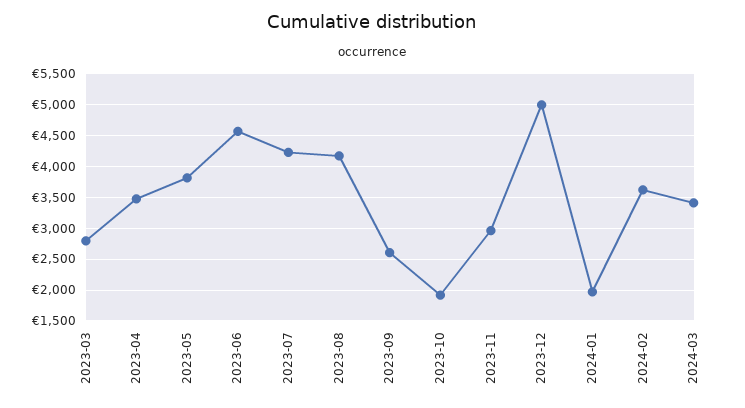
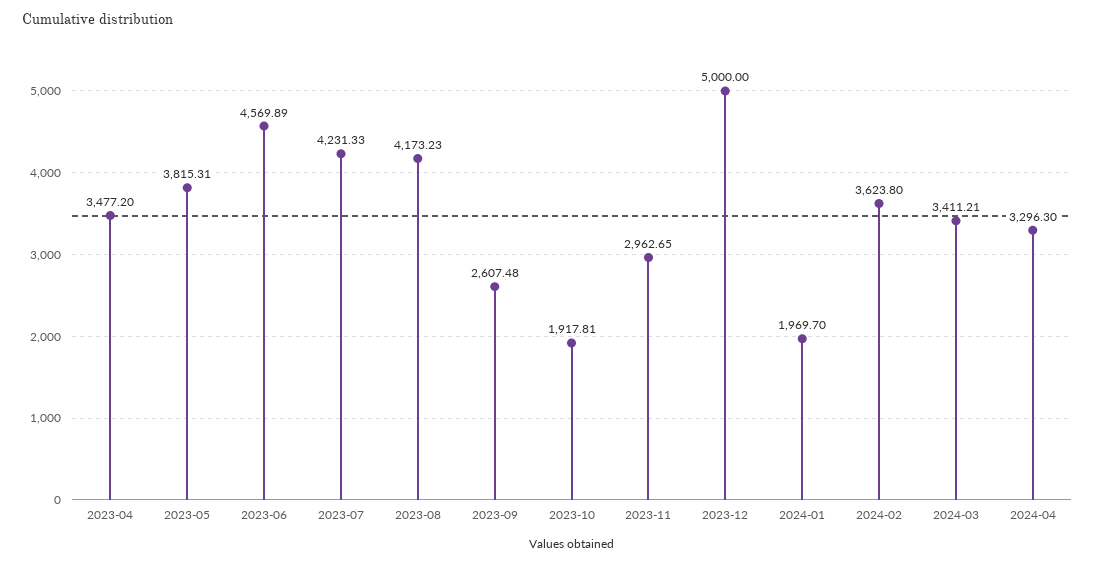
2023-03: 2800 -> none
2024-04: none -> 3296.3

